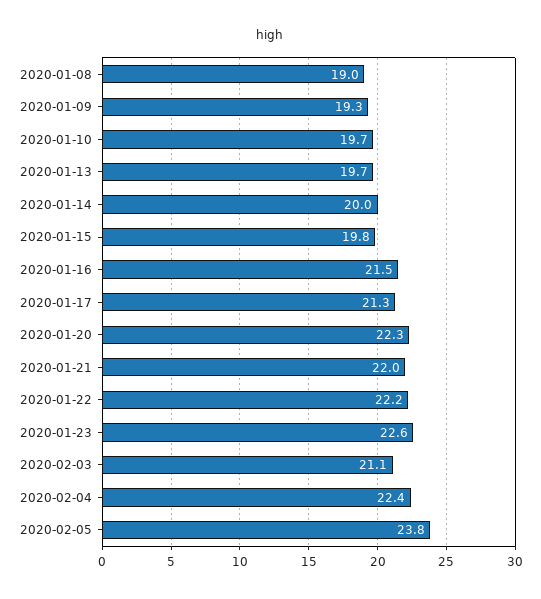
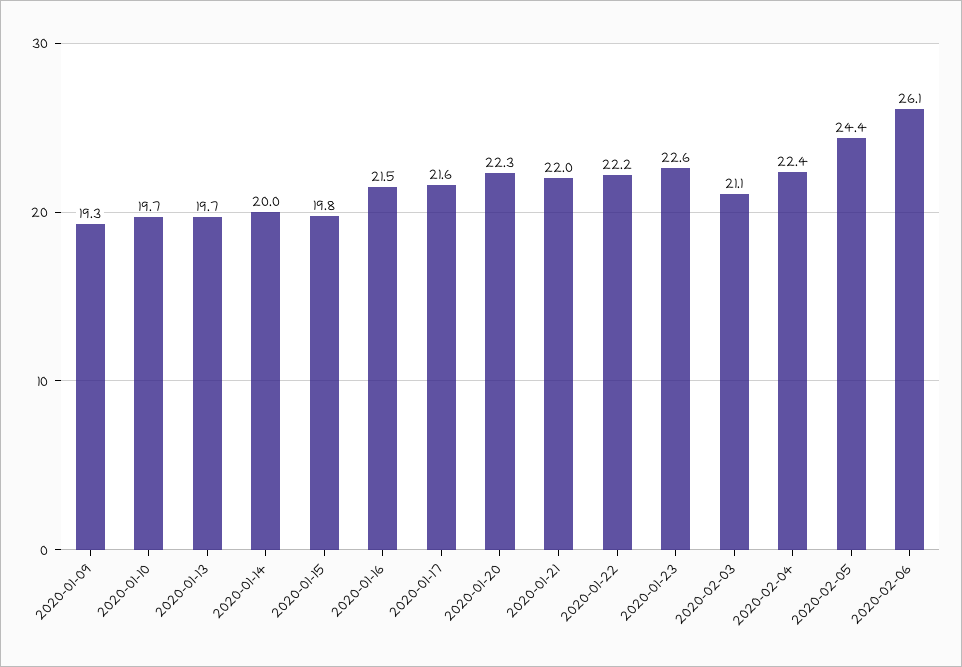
2020-01-08: 19 -> none
2020-01-17: 21.3 -> 21.6
2020-02-05: 23.8 -> 24.4
2020-02-06: none -> 26.1

